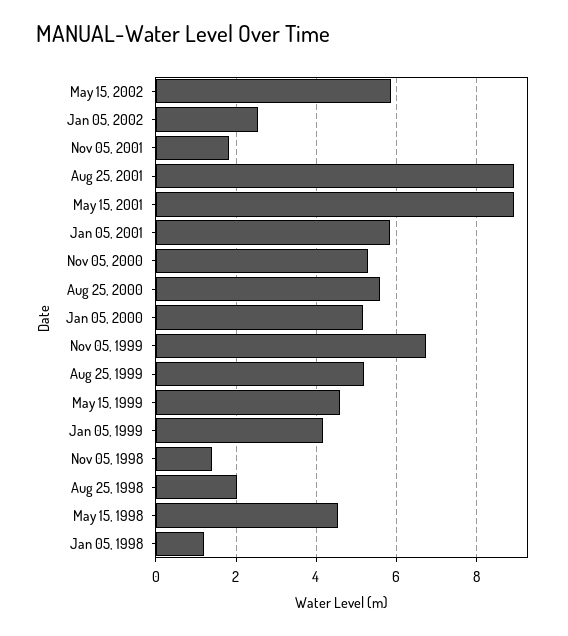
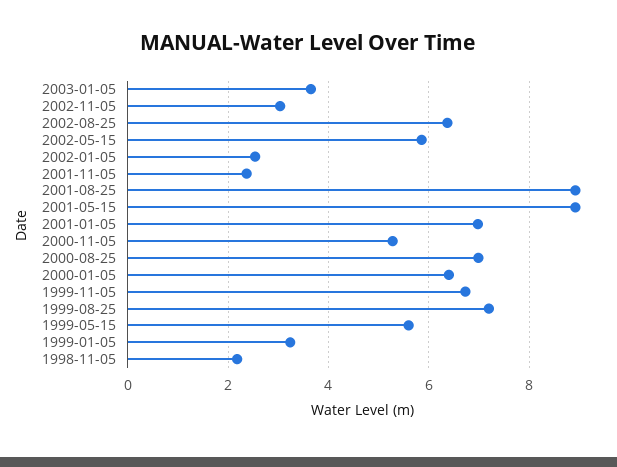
Nov 05, 2001: 1.8 -> 2.4
Jan 05, 2001: 5.8 -> 7
Aug 25, 2000: 5.6 -> 7
Jan 05, 2000: 5.2 -> 6.4
Aug 25, 1999: 5.2 -> 7.2
May 15, 1999: 4.6 -> 5.6
Jan 05, 1999: 4.2 -> 3.2
Nov 05, 1998: 1.4 -> 2.2
Aug 25, 1998: 2 -> none
May 15, 1998: 4.6 -> none
Jan 05, 1998: 1.2 -> none
2003-01-05: none -> 3.6
2002-11-05: none -> 3
2002-08-25: none -> 6.4

